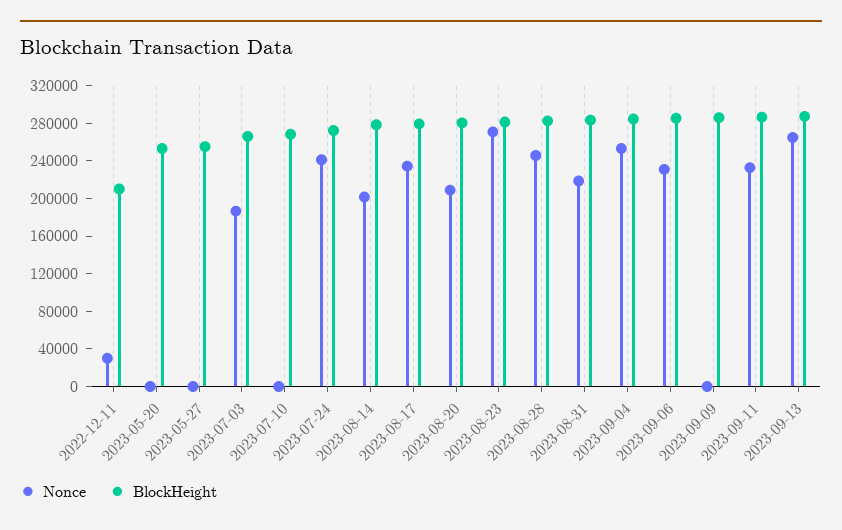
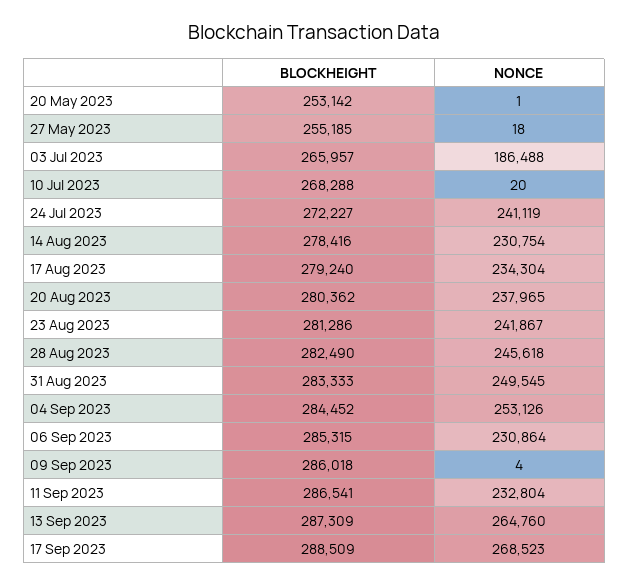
Nonce, 2022-12-11: 30000 -> none
BlockHeight, 2022-12-11: 210000 -> none
Nonce, 2023-08-14: 200000 -> 230754
Nonce, 2023-08-20: 210000 -> 237965
Nonce, 2023-08-23: 270000 -> 241867
Nonce, 2023-08-31: 220000 -> 249545
BlockHeight, 17 Sep 2023: none -> 288509
Nonce, 17 Sep 2023: none -> 268523

